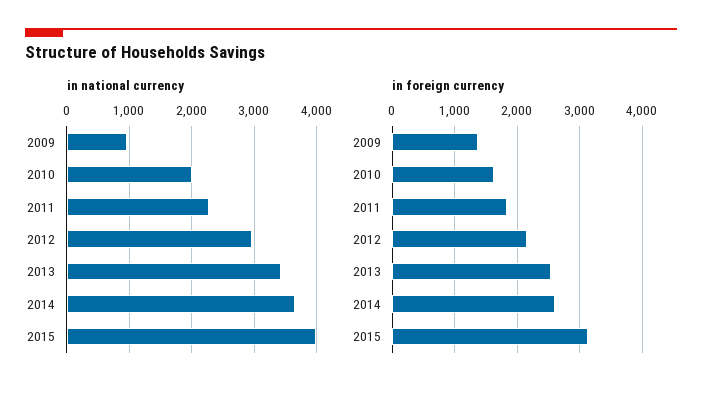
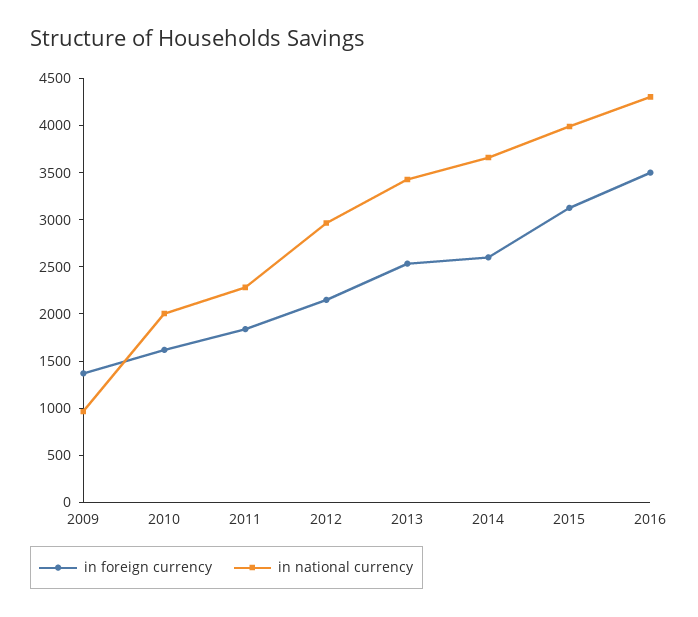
in foreign currency, 2016: none -> 3500
in national currency, 2016: none -> 4300

